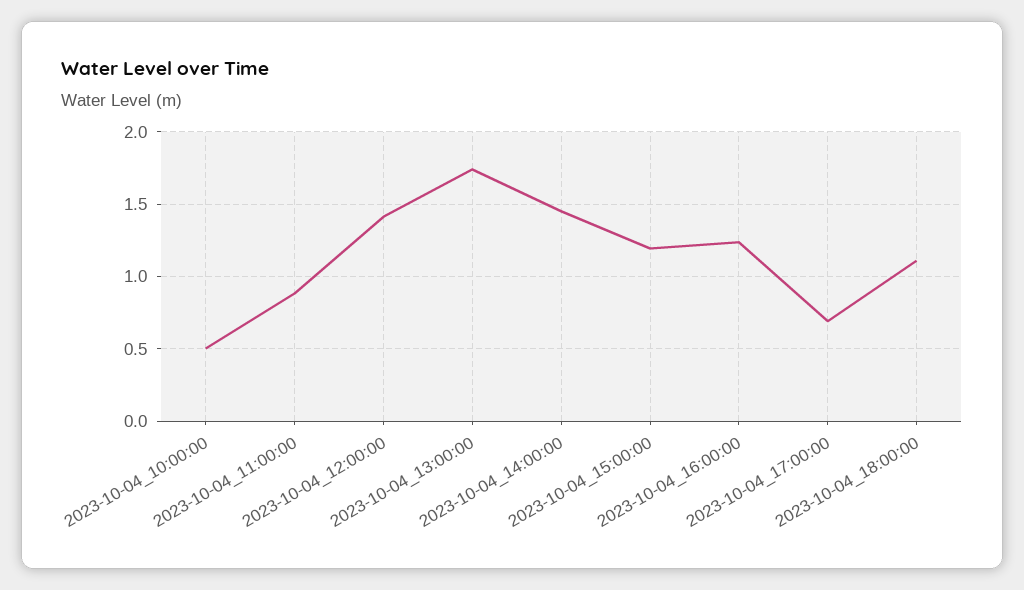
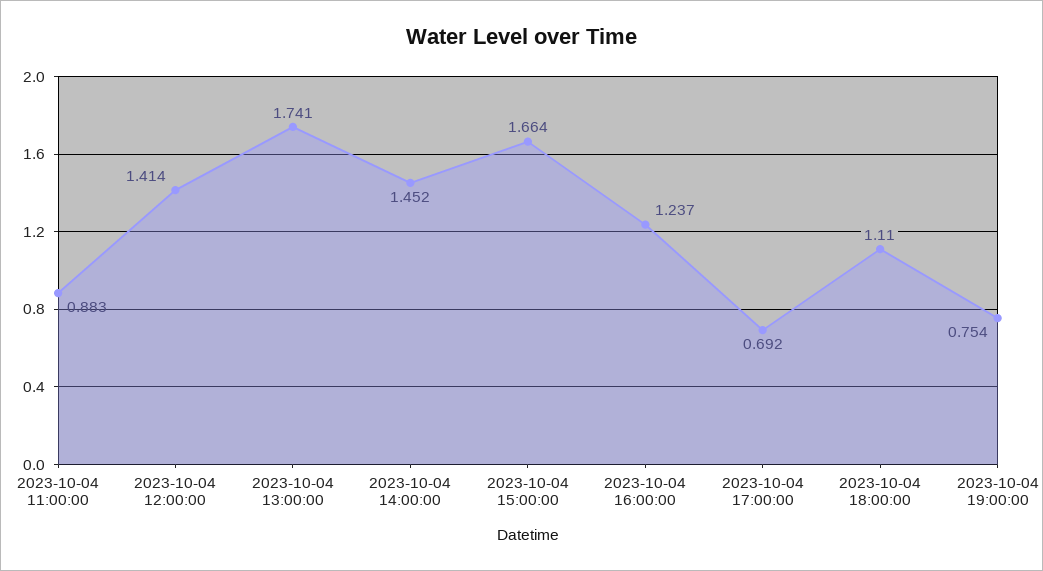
2023-10-04_10:00:00: 0.5 -> none
2023-10-04_15:00:00: 1.2 -> 1.664
2023-10-04 19:00:00: none -> 0.754

